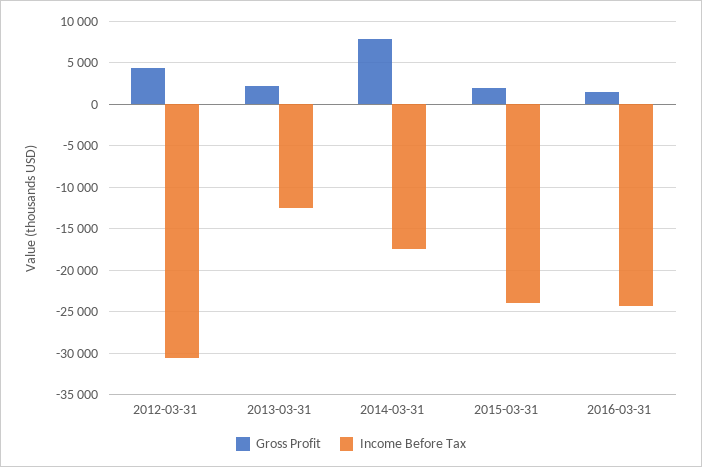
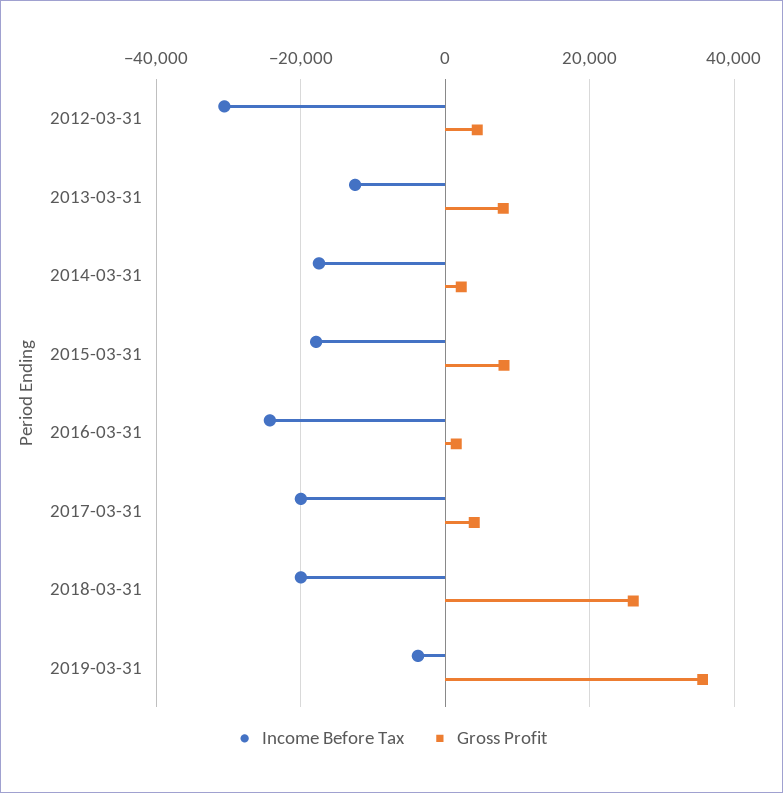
Gross Profit, 2013-03-31: 2000 -> 8000
Gross Profit, 2014-03-31: 8000 -> 2000
Gross Profit, 2015-03-31: 2000 -> 8000
Income Before Tax, 2015-03-31: -24000 -> -18000
Income Before Tax, 2017-03-31: none -> -20000
Gross Profit, 2017-03-31: none -> 4000
Income Before Tax, 2018-03-31: none -> -20000
Gross Profit, 2018-03-31: none -> 26000
Income Before Tax, 2019-03-31: none -> -4000
Gross Profit, 2019-03-31: none -> 36000

